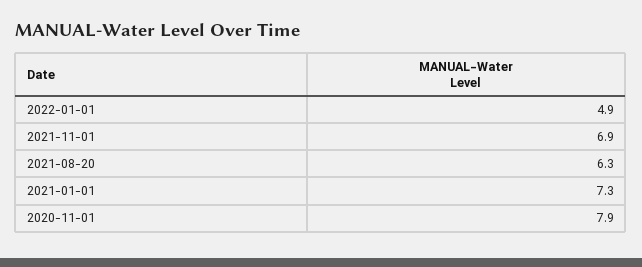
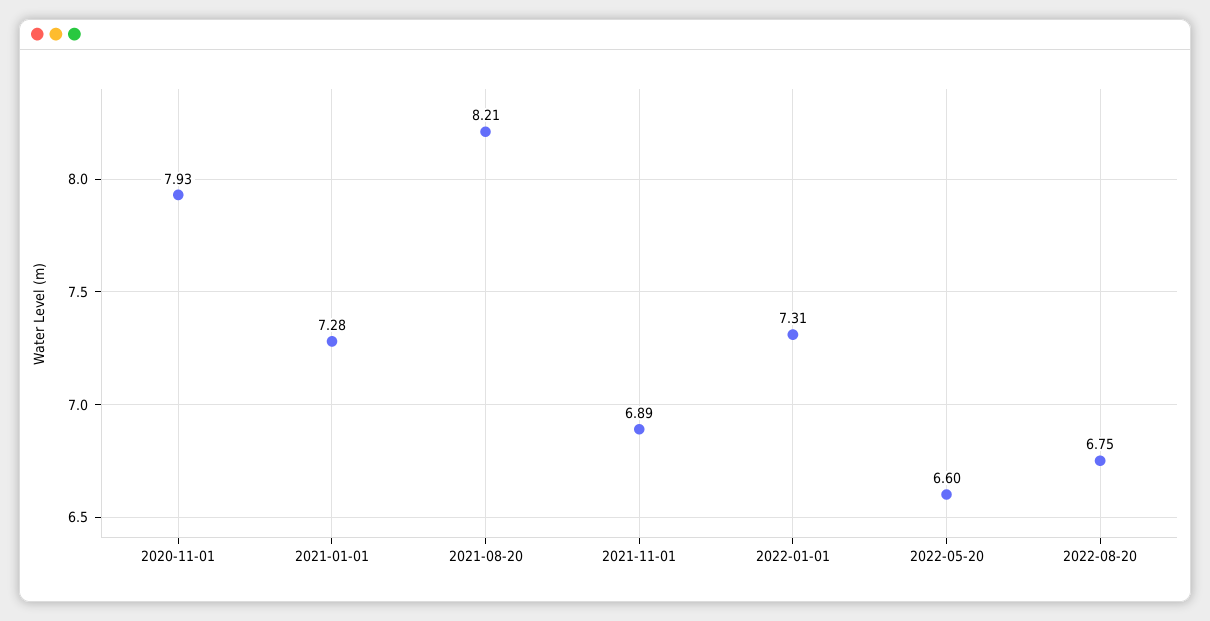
2022-01-01: 4.9 -> 7.31
2021-08-20: 6.3 -> 8.21
2022-05-20: none -> 6.6
2022-08-20: none -> 6.75

